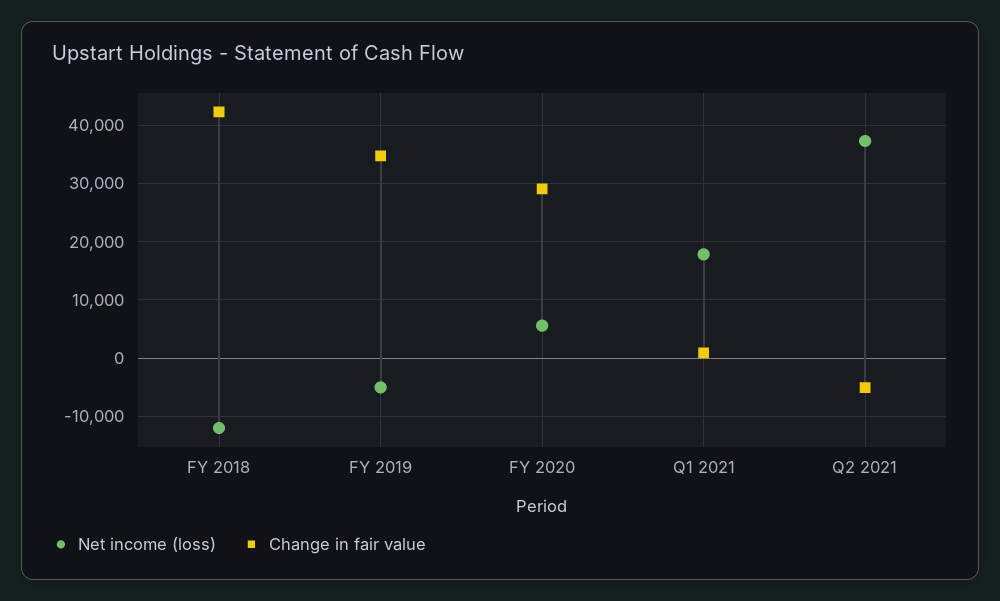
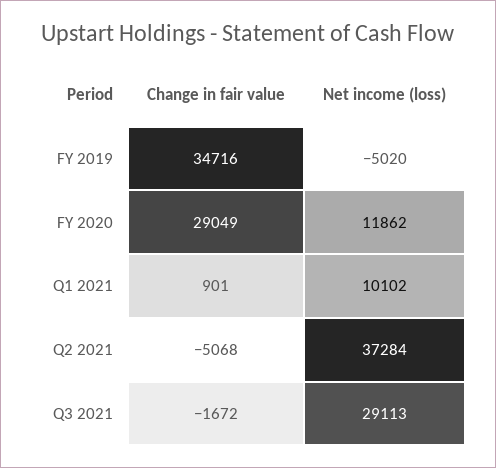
Net income (loss), FY 2018: -12000 -> none
Change in fair value, FY 2018: 42000 -> none
Net income (loss), FY 2020: 6000 -> 11862
Net income (loss), Q1 2021: 18000 -> 10102
Change in fair value, Q3 2021: none -> -1672
Net income (loss), Q3 2021: none -> 29113

